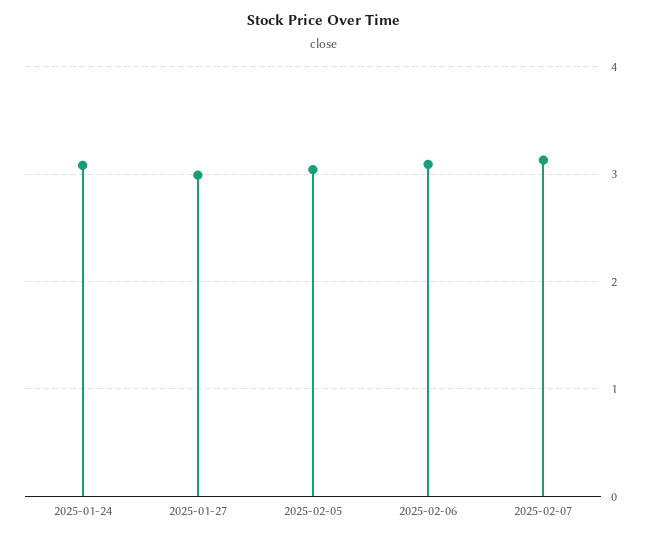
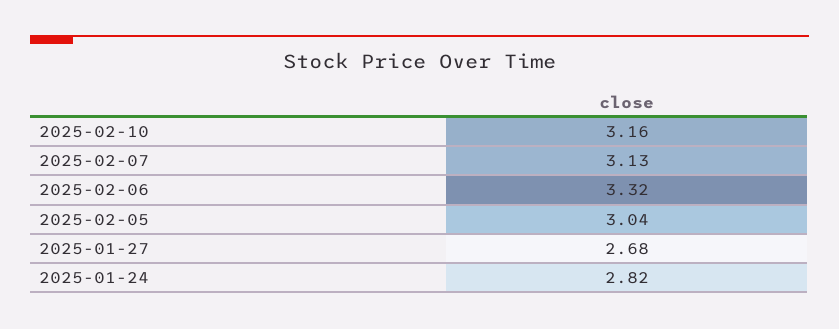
2025-01-24: 3.1 -> 2.82
2025-01-27: 3 -> 2.68
2025-02-06: 3.1 -> 3.32
2025-02-10: none -> 3.16

